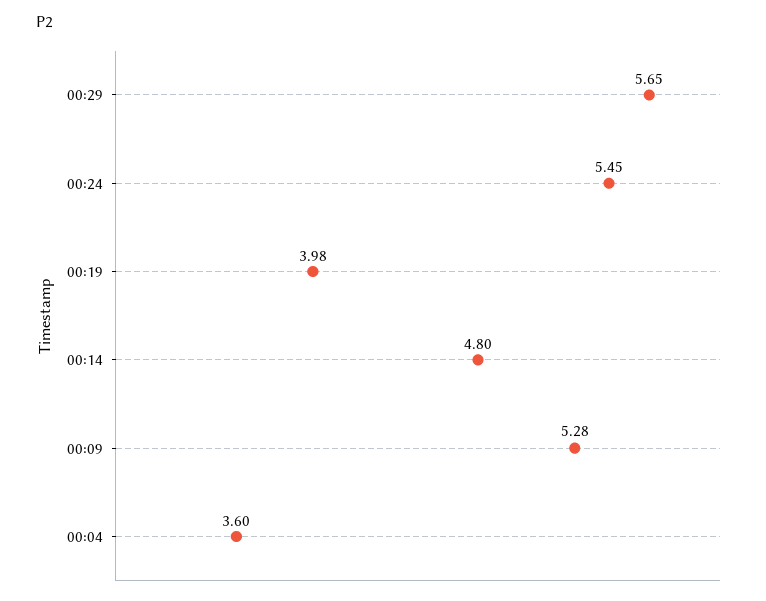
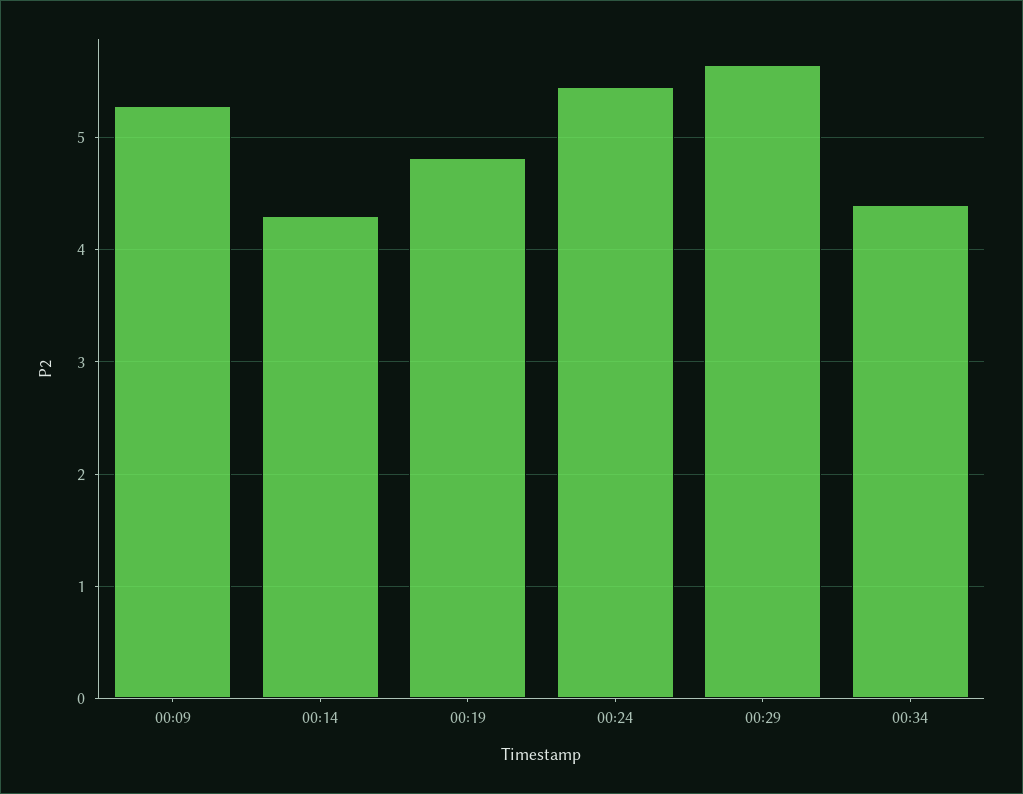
00:19: 3.98 -> 4.8
00:14: 4.8 -> 4.3
00:04: 3.6 -> none
00:34: none -> 4.4

